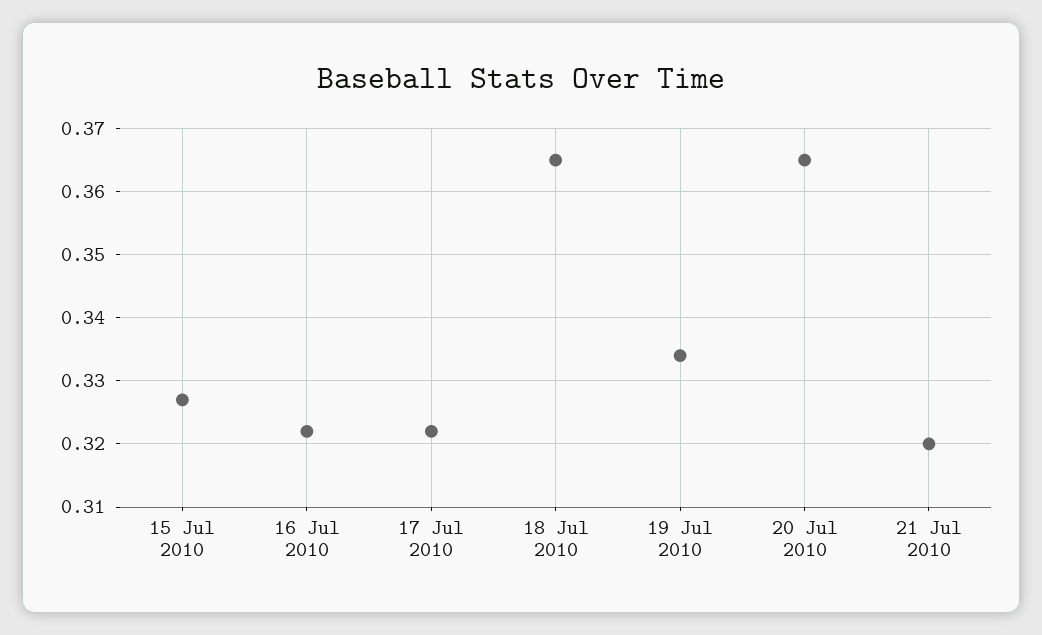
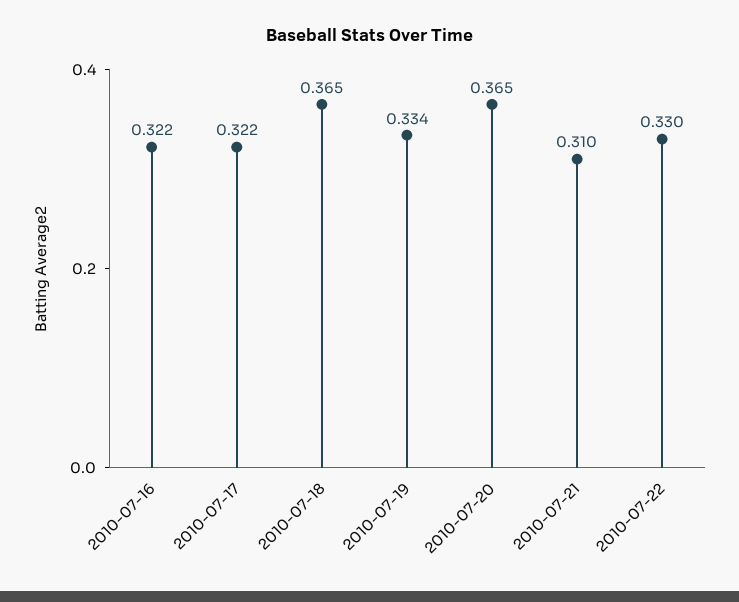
15 Jul 2010: 0.327 -> none
21 Jul 2010: 0.32 -> 0.31
2010-07-22: none -> 0.33

